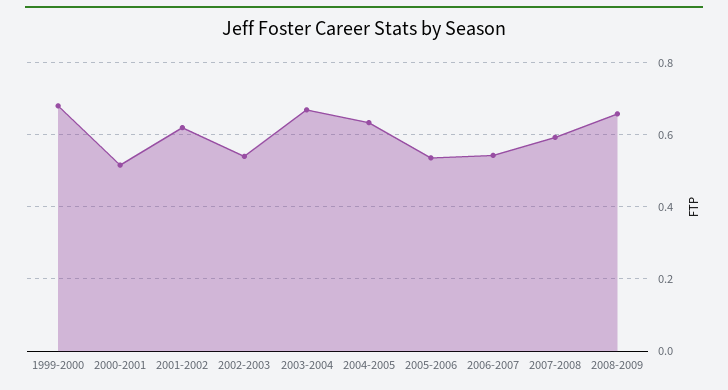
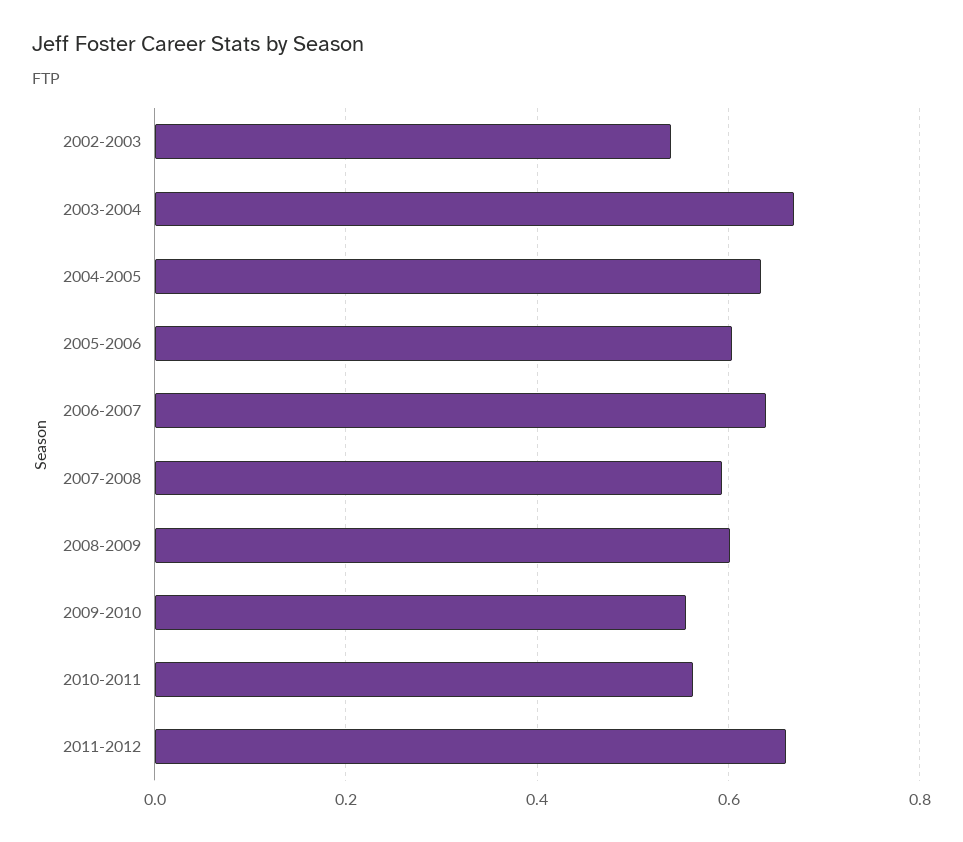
1999-2000: 0.68 -> none
2000-2001: 0.52 -> none
2001-2002: 0.62 -> none
2005-2006: 0.54 -> 0.6
2006-2007: 0.54 -> 0.64
2008-2009: 0.66 -> 0.6
2009-2010: none -> 0.56
2010-2011: none -> 0.56
2011-2012: none -> 0.66

